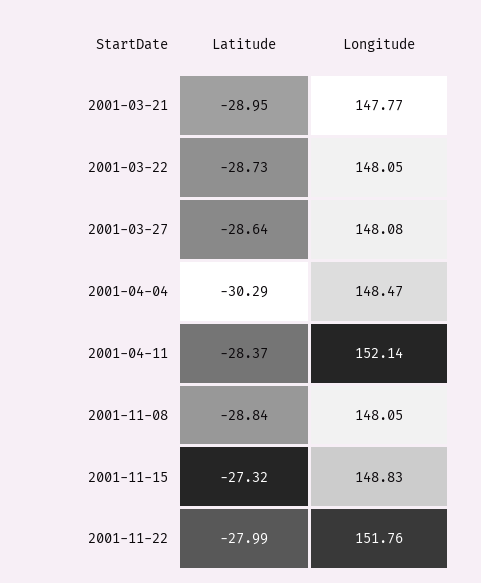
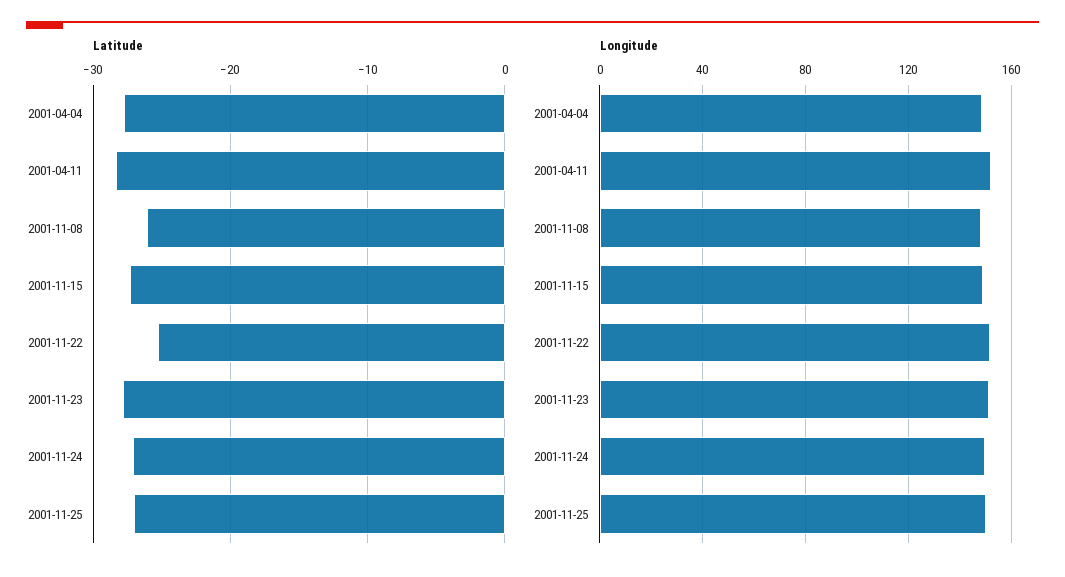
Latitude, 2001-03-21: -28.95 -> none
Longitude, 2001-03-21: 147.77 -> none
Latitude, 2001-03-22: -28.73 -> none
Longitude, 2001-03-22: 148.05 -> none
Latitude, 2001-03-27: -28.64 -> none
Longitude, 2001-03-27: 148.08 -> none
Latitude, 2001-04-04: -30.29 -> -28
Latitude, 2001-11-08: -28.84 -> -26
Latitude, 2001-11-22: -27.99 -> -25
Latitude, 2001-11-23: none -> -28
Latitude, 2001-11-24: none -> -27
Latitude, 2001-11-25: none -> -27
Longitude, 2001-11-23: none -> 150
Longitude, 2001-11-24: none -> 150
Longitude, 2001-11-25: none -> 150

